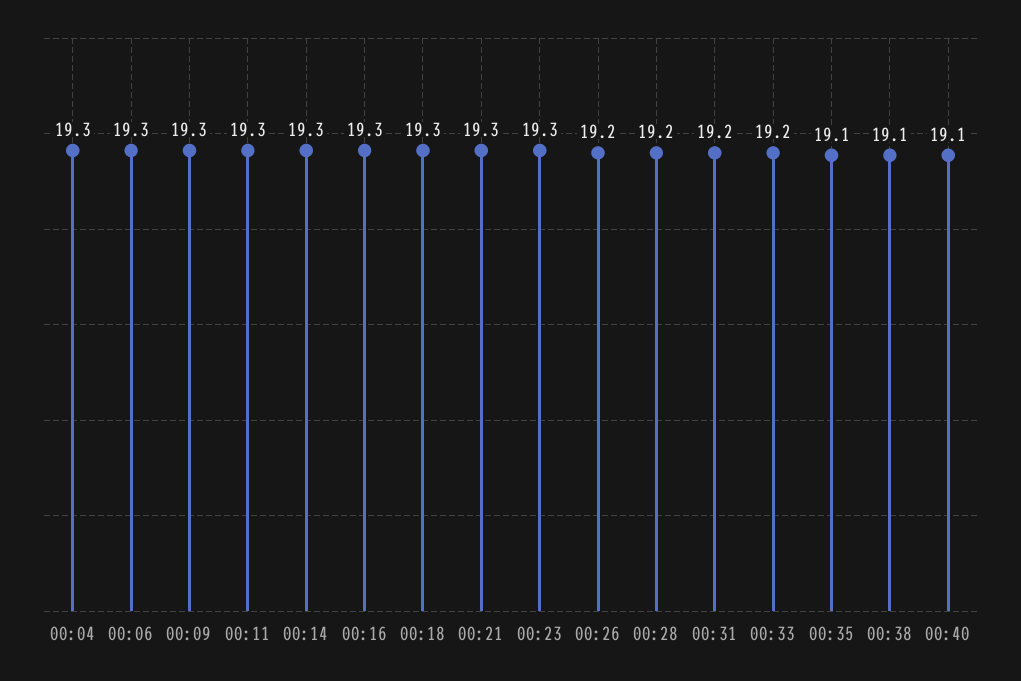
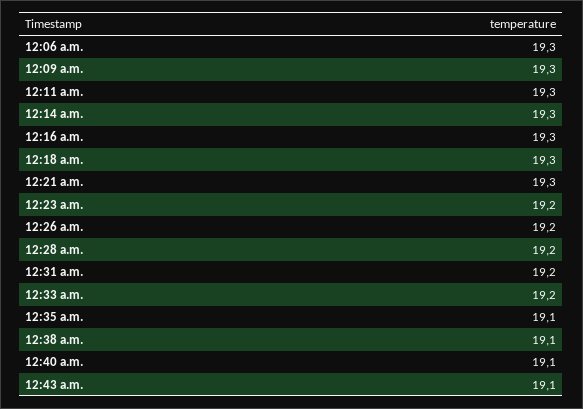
00:04: 19.3 -> none
00:23: 19.3 -> 19.2
12:43 a.m.: none -> 19.1

